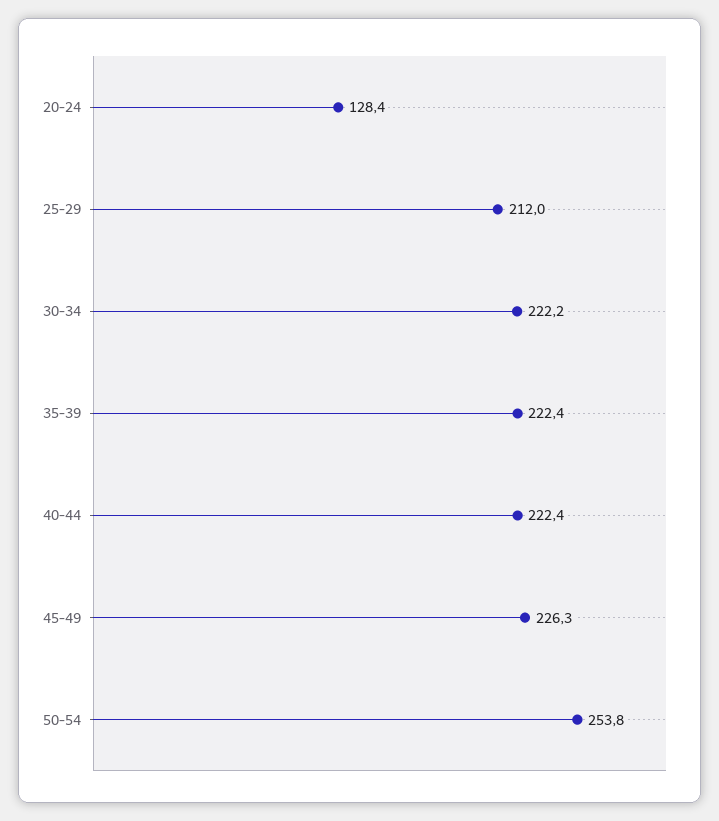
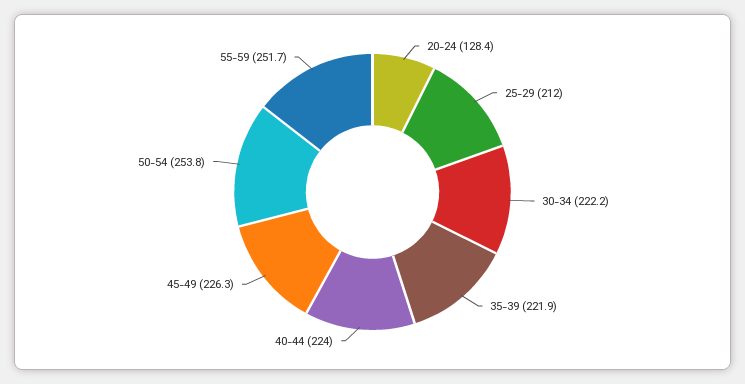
35-39: 222.4 -> 221.9
40-44: 222.4 -> 224
55-59: none -> 251.7

